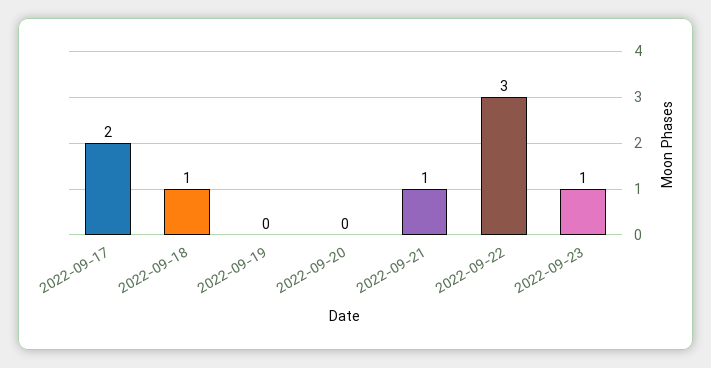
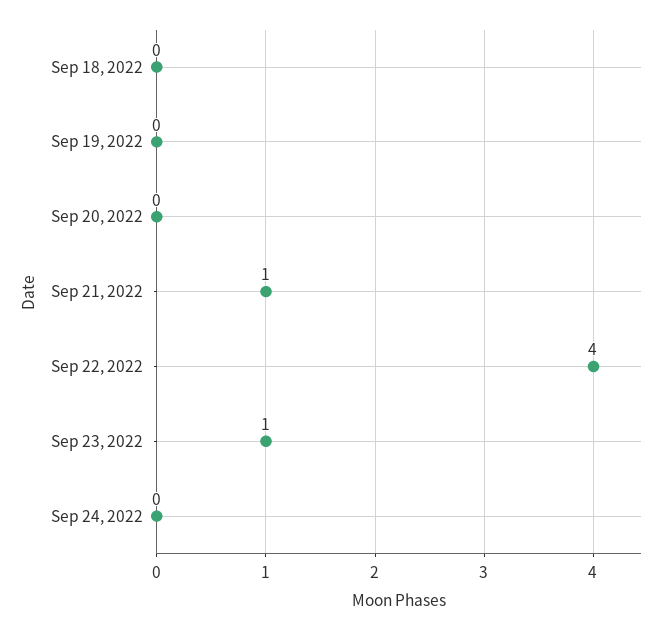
2022-09-17: 2 -> none
2022-09-18: 1 -> 0
2022-09-22: 3 -> 4
Sep 24, 2022: none -> 0

